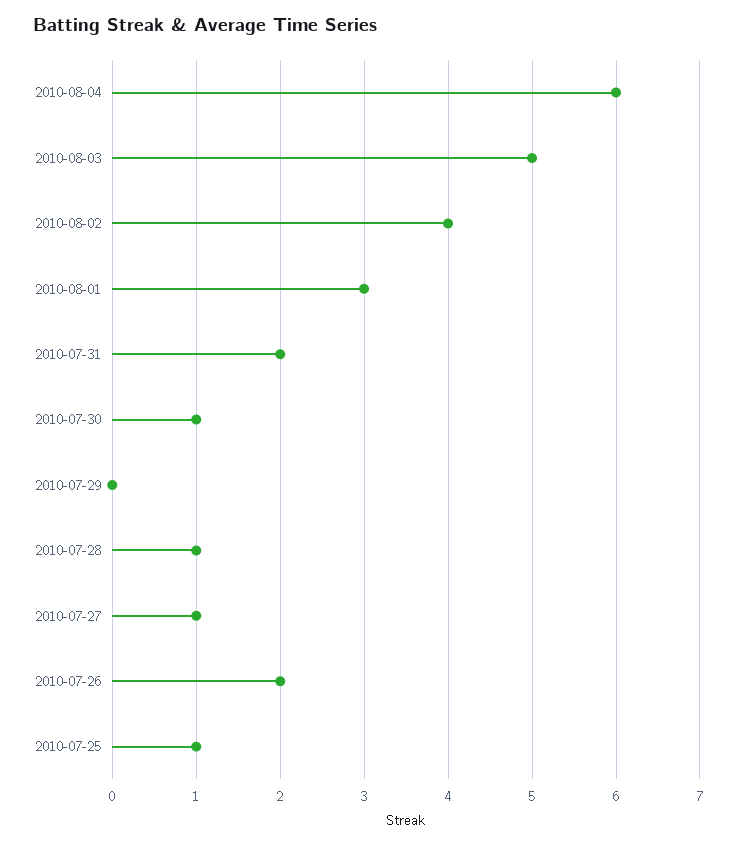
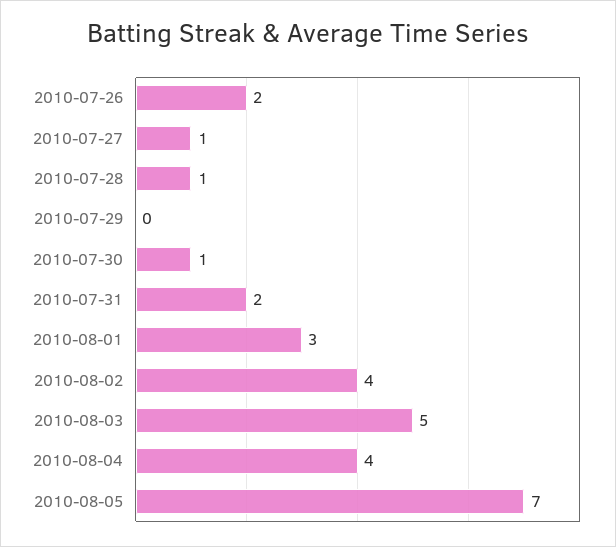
2010-08-04: 6 -> 4
2010-07-25: 1 -> none
2010-08-05: none -> 7

